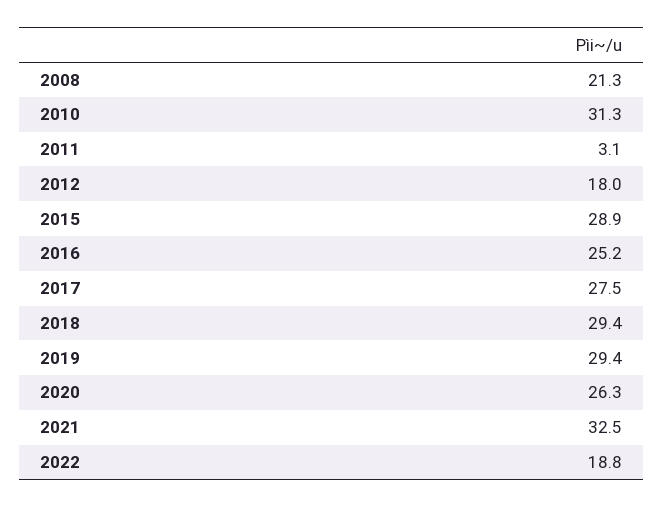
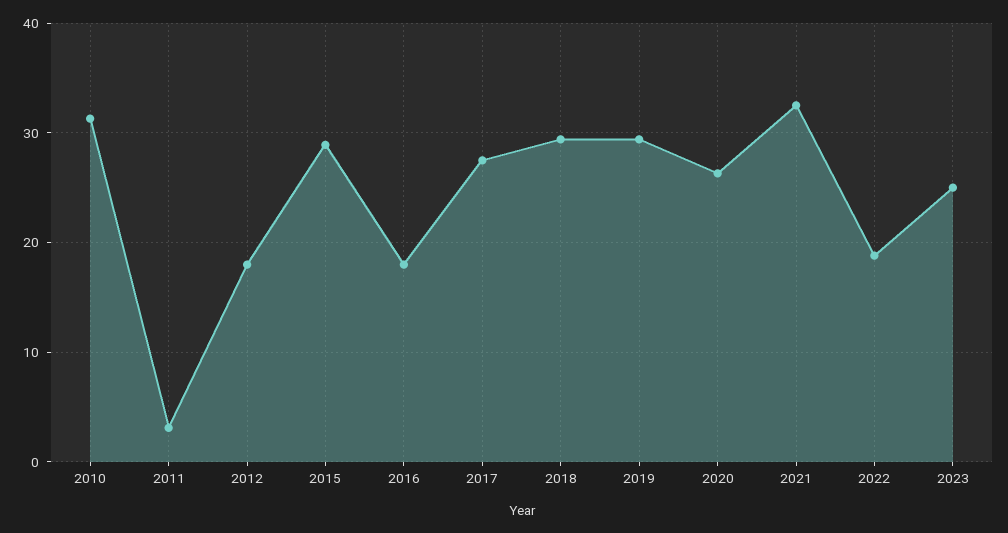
2008: 21.3 -> none
2016: 25.2 -> 18
2023: none -> 25

